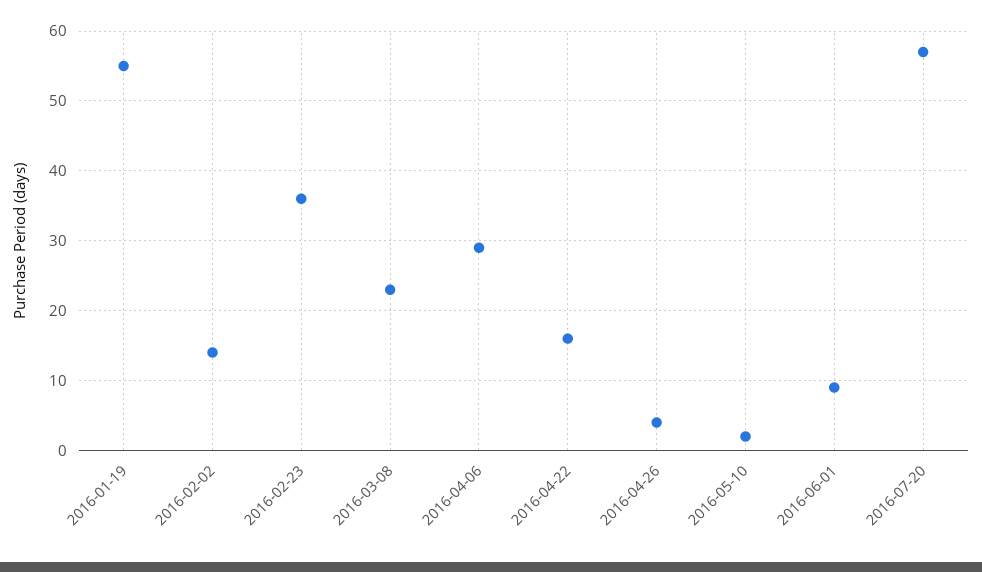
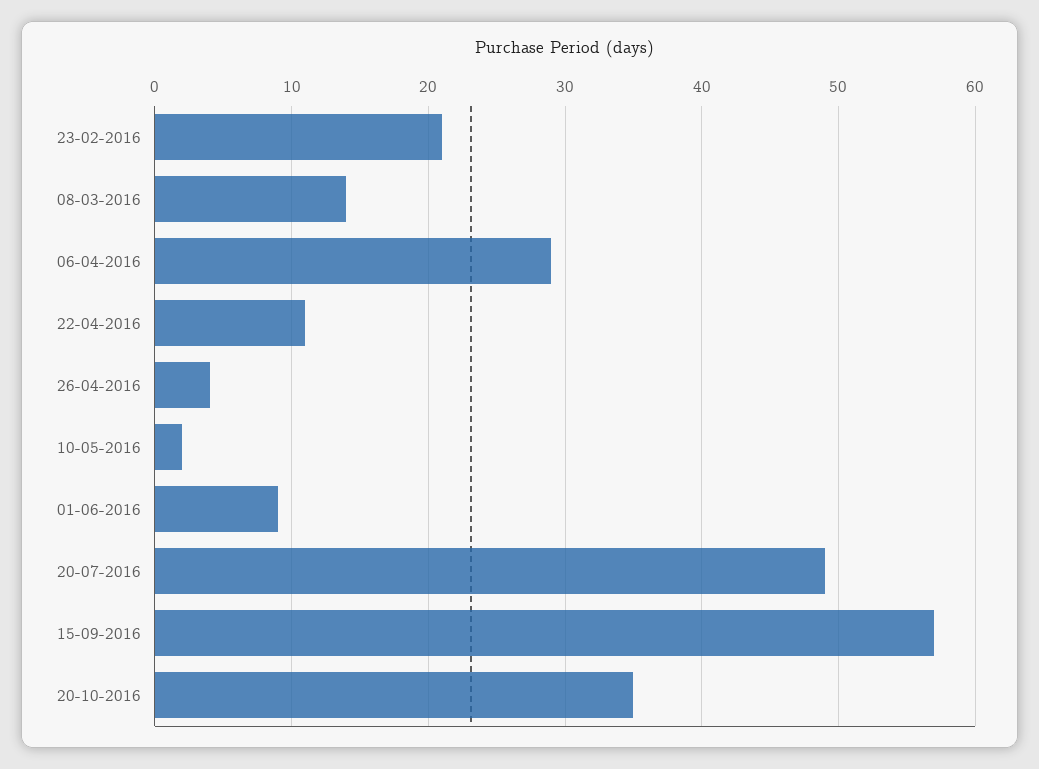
2016-01-19: 55 -> none
2016-02-02: 14 -> none
2016-02-23: 36 -> 21
2016-03-08: 23 -> 14
2016-04-22: 16 -> 11
2016-07-20: 57 -> 49
15-09-2016: none -> 57
20-10-2016: none -> 35

